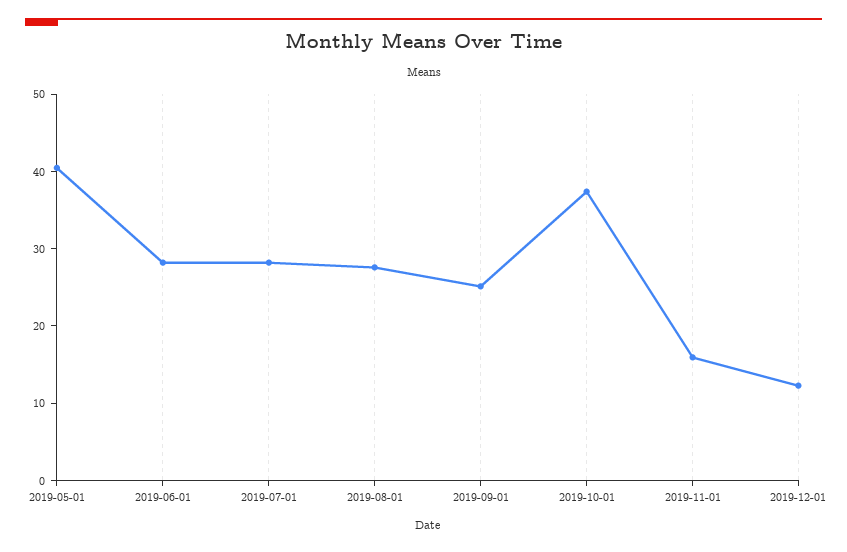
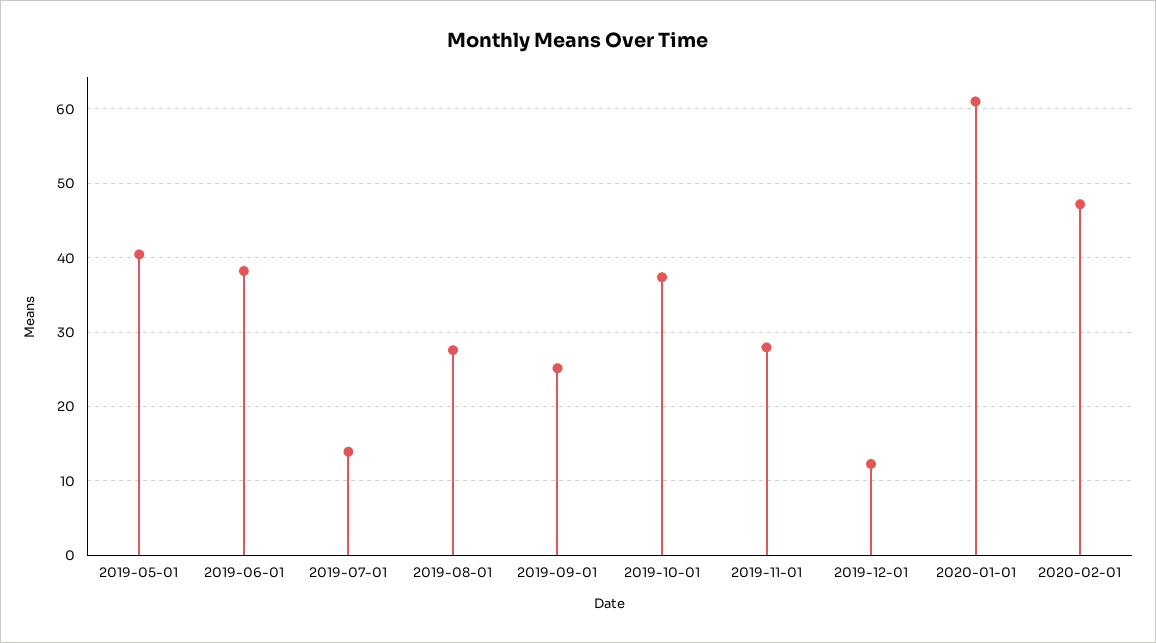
2019-06-01: 28 -> 38
2019-07-01: 28 -> 14
2019-11-01: 16 -> 28
2020-01-01: none -> 61
2020-02-01: none -> 47

